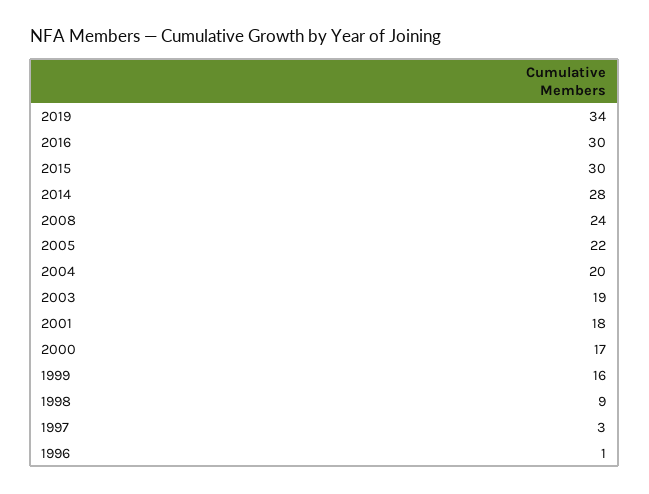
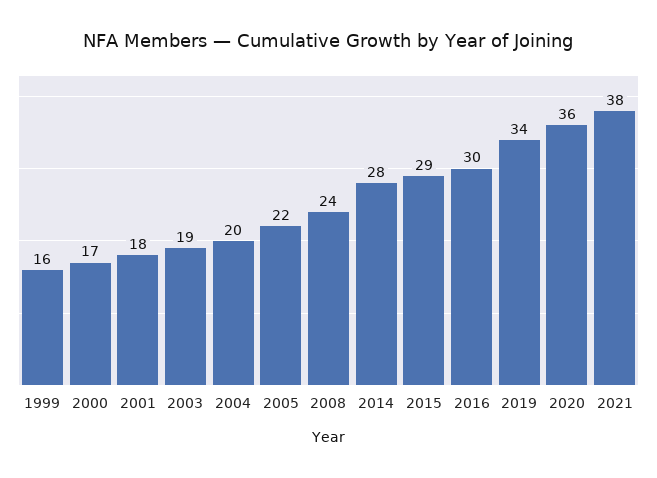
2015: 30 -> 29
1998: 9 -> none
1997: 3 -> none
1996: 1 -> none
2020: none -> 36
2021: none -> 38

